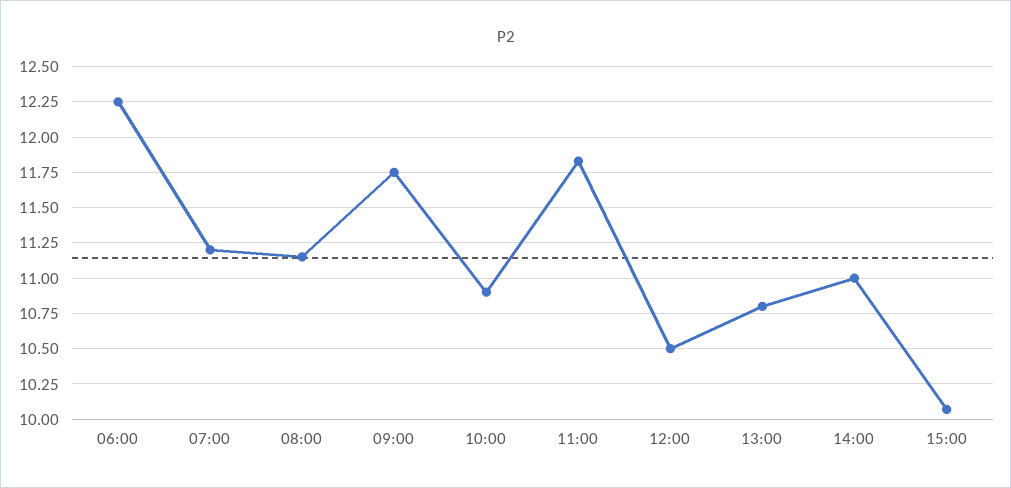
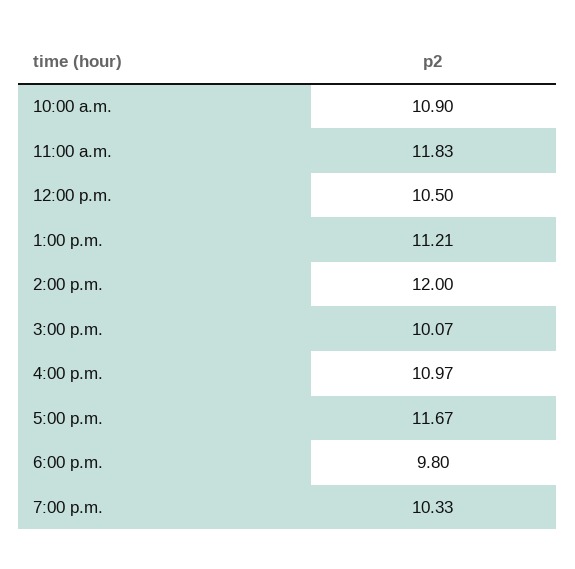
06:00: 12.25 -> none
07:00: 11.2 -> none
08:00: 11.15 -> none
09:00: 11.75 -> none
13:00: 10.8 -> 11.21
14:00: 11 -> 12
4:00 p.m.: none -> 10.97
5:00 p.m.: none -> 11.67
6:00 p.m.: none -> 9.8
7:00 p.m.: none -> 10.33

